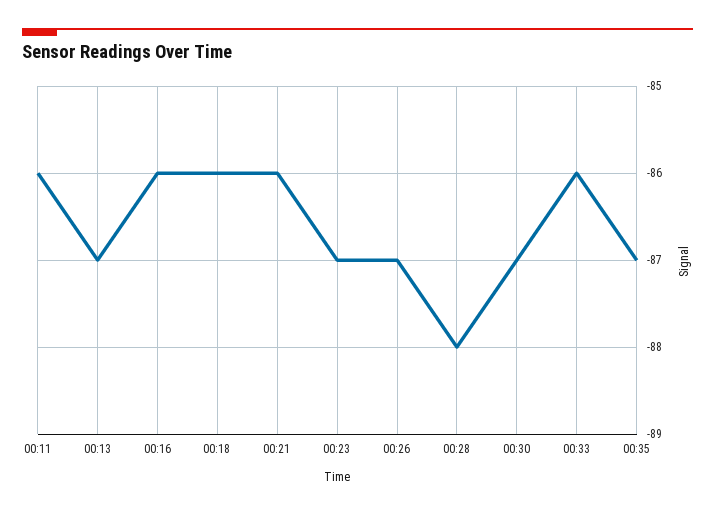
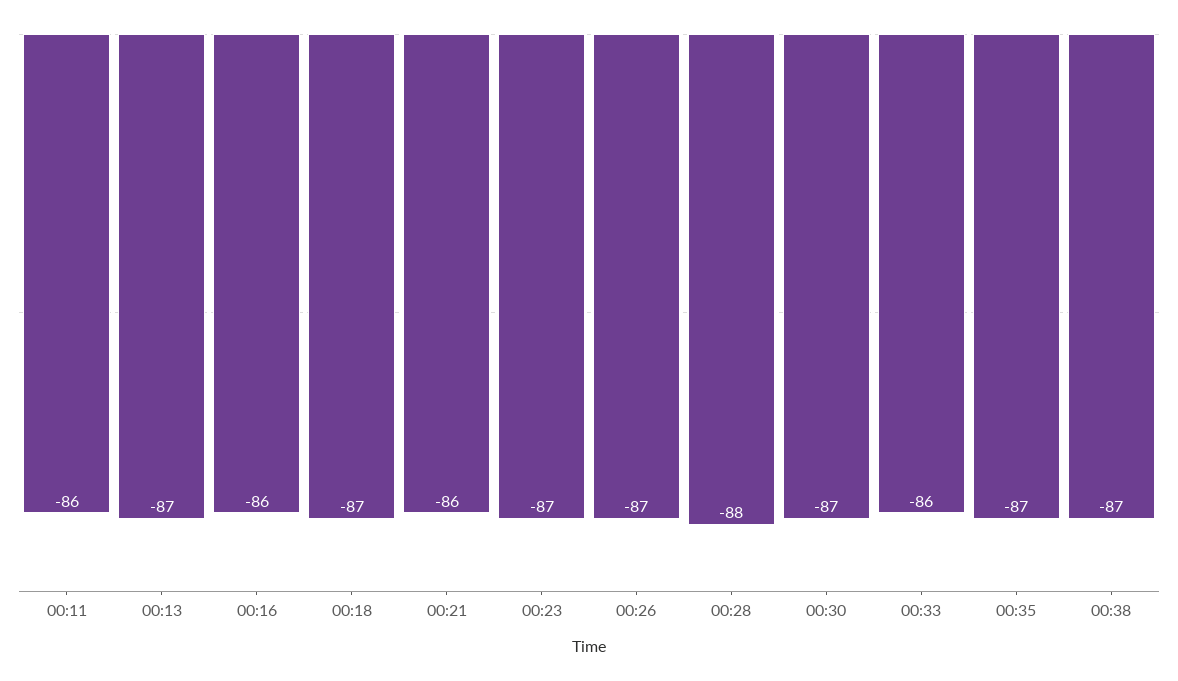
00:18: -86 -> -87
00:38: none -> -87

